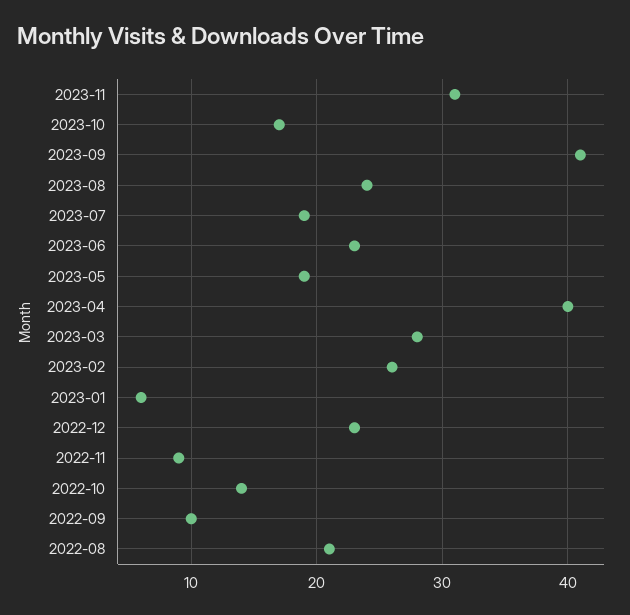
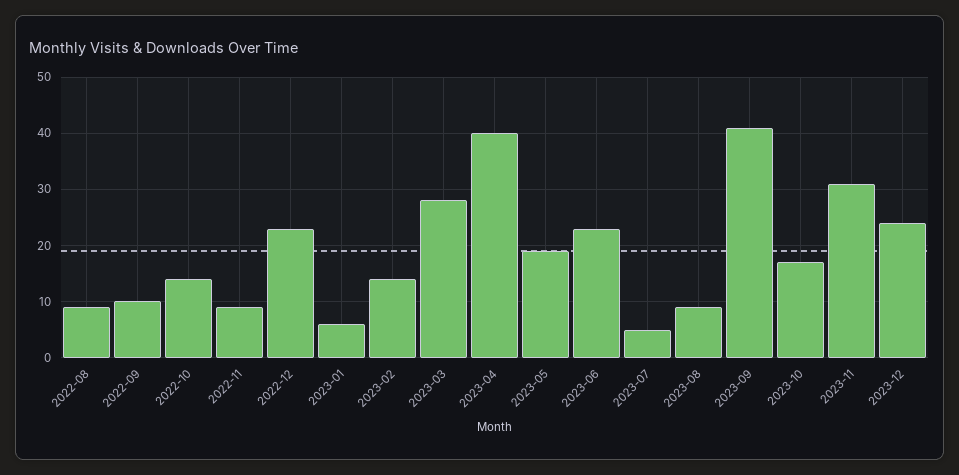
2023-08: 24 -> 10
2023-07: 19 -> 5
2023-02: 26 -> 15
2022-08: 21 -> 10
2023-12: none -> 25

